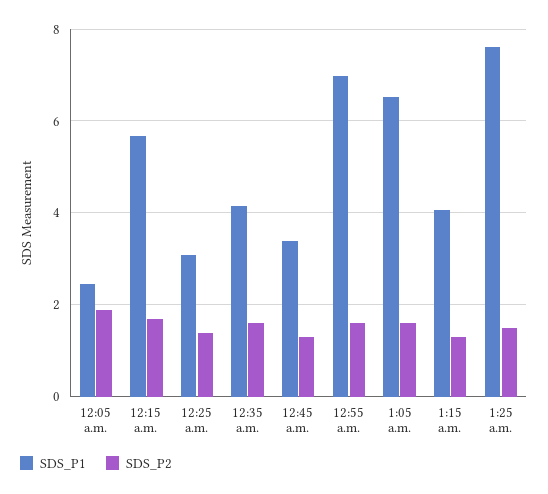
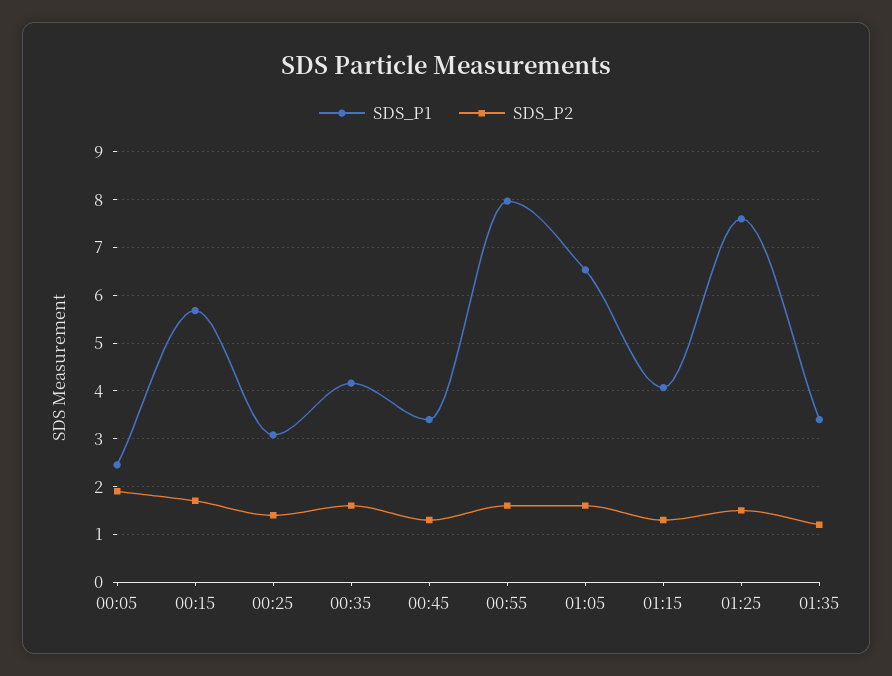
SDS_P1, 12:55 a.m.: 7 -> 8
SDS_P1, 01:35: none -> 3.4
SDS_P2, 01:35: none -> 1.2

